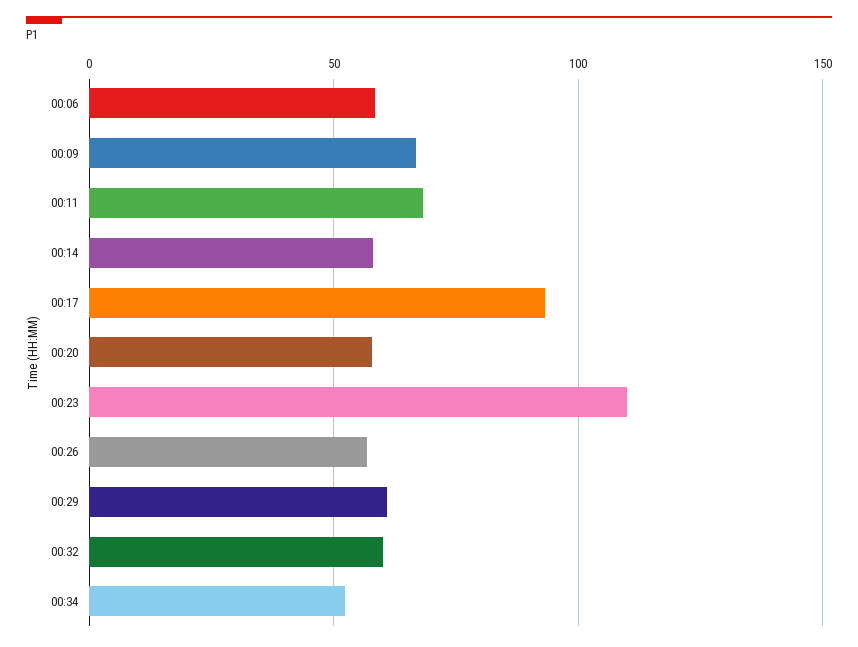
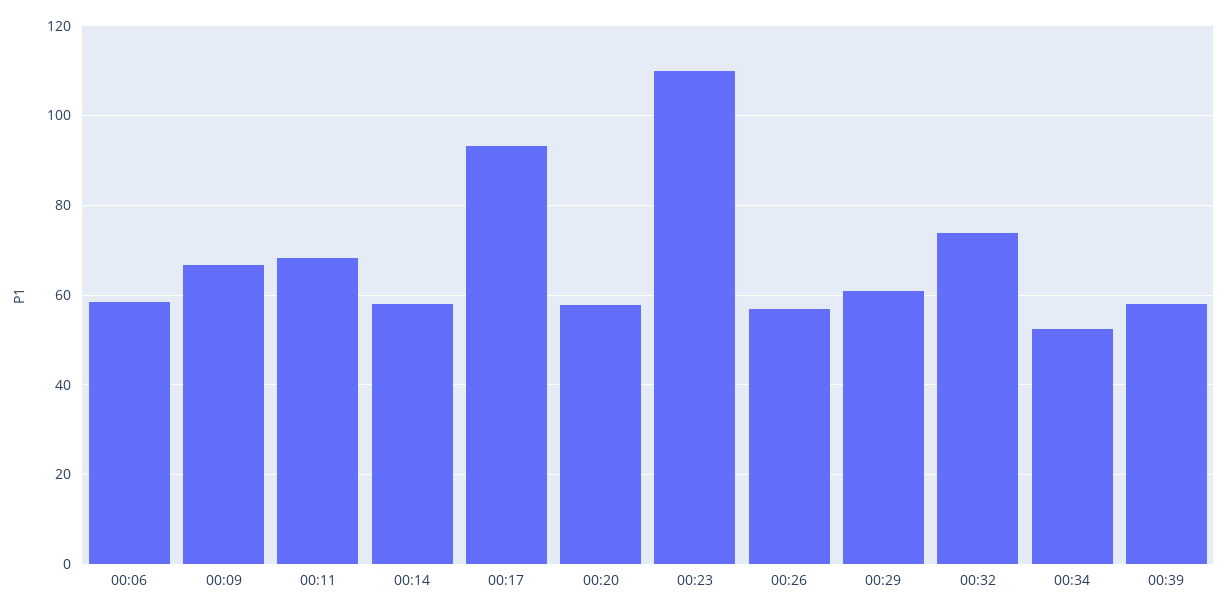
00:32: 60 -> 74
00:39: none -> 58

